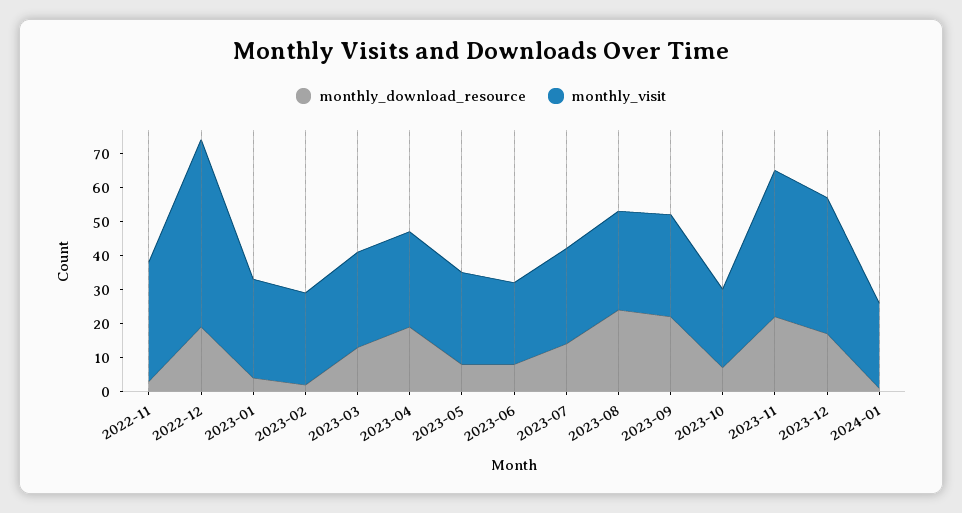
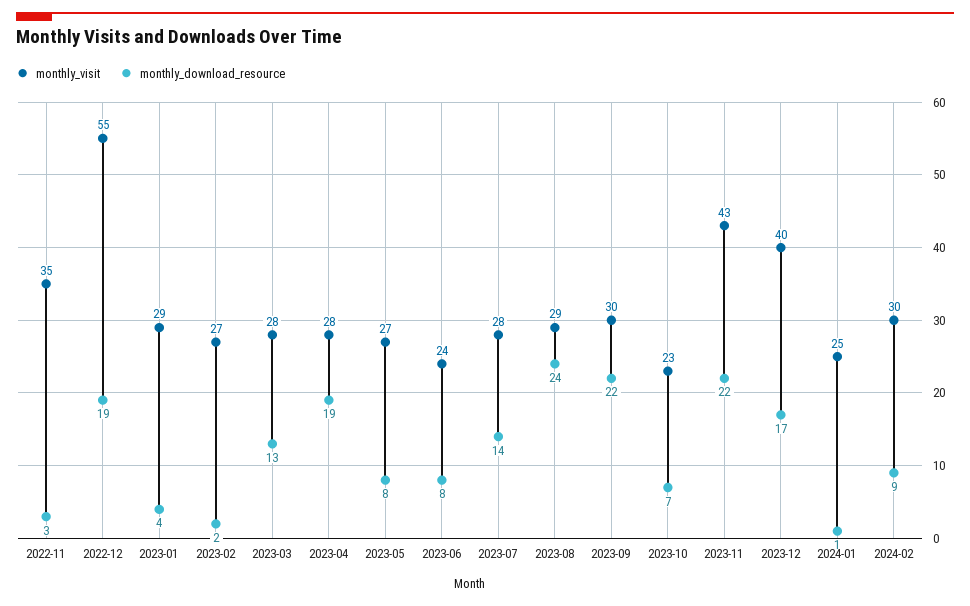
monthly_visit, 2024-02: none -> 30
monthly_download_resource, 2024-02: none -> 9

